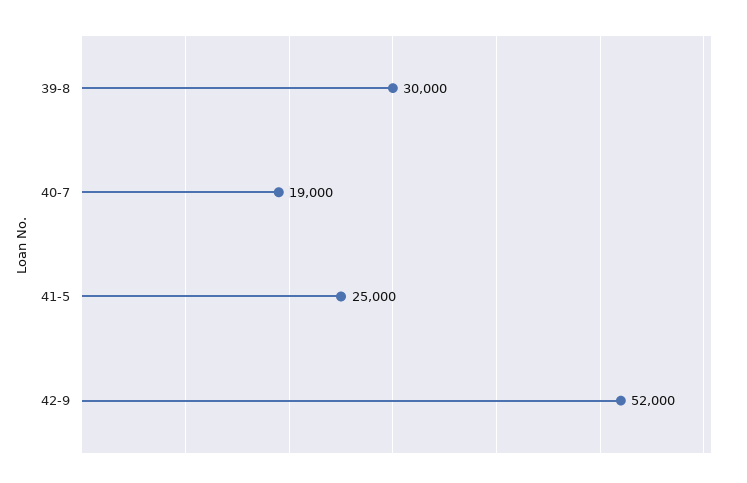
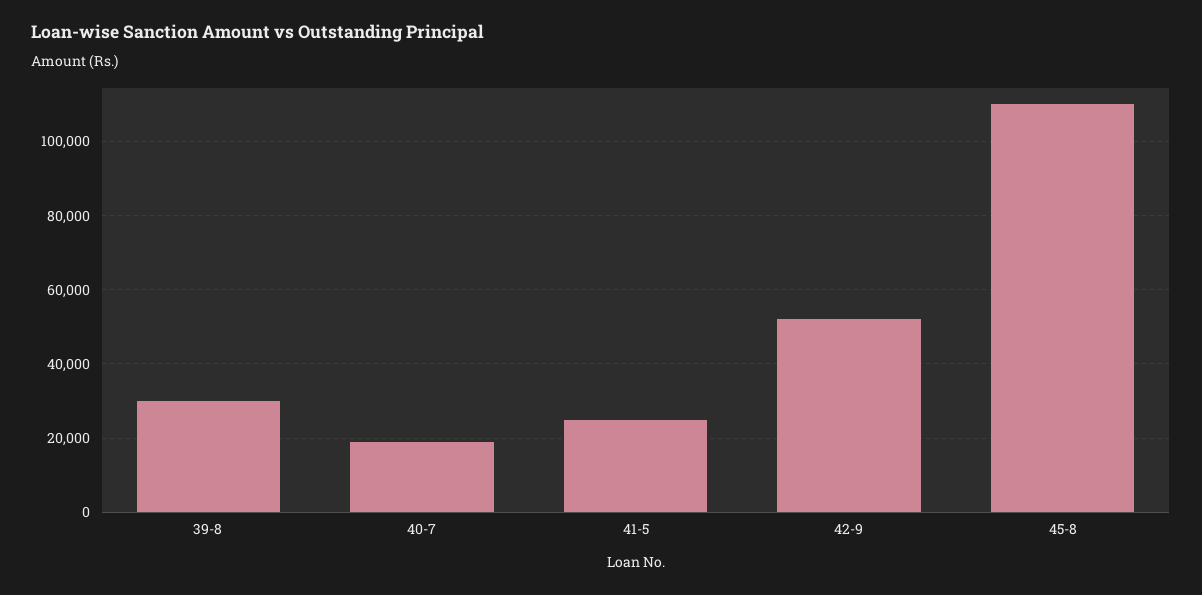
45-8: none -> 110000

